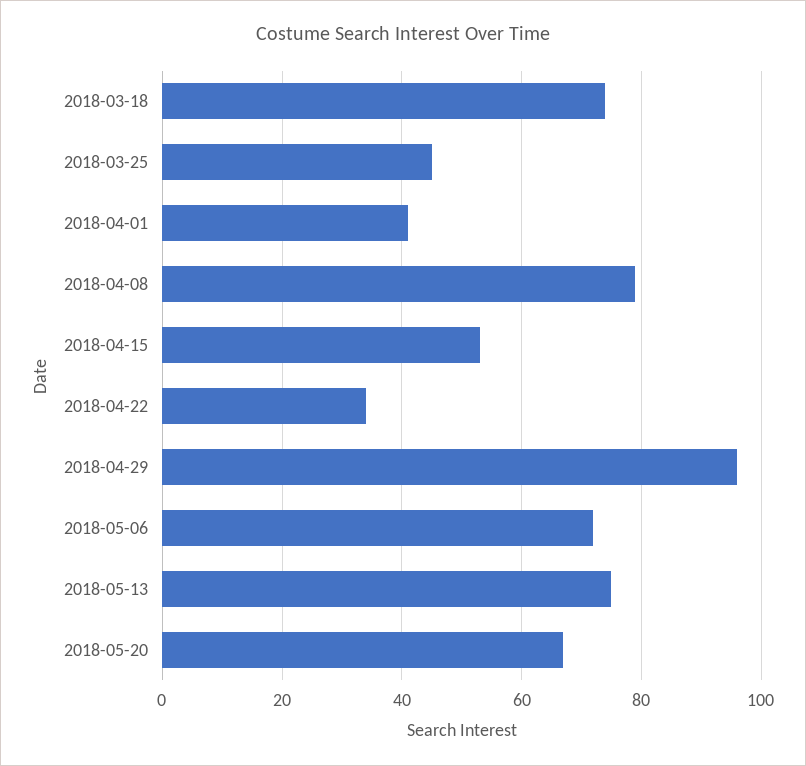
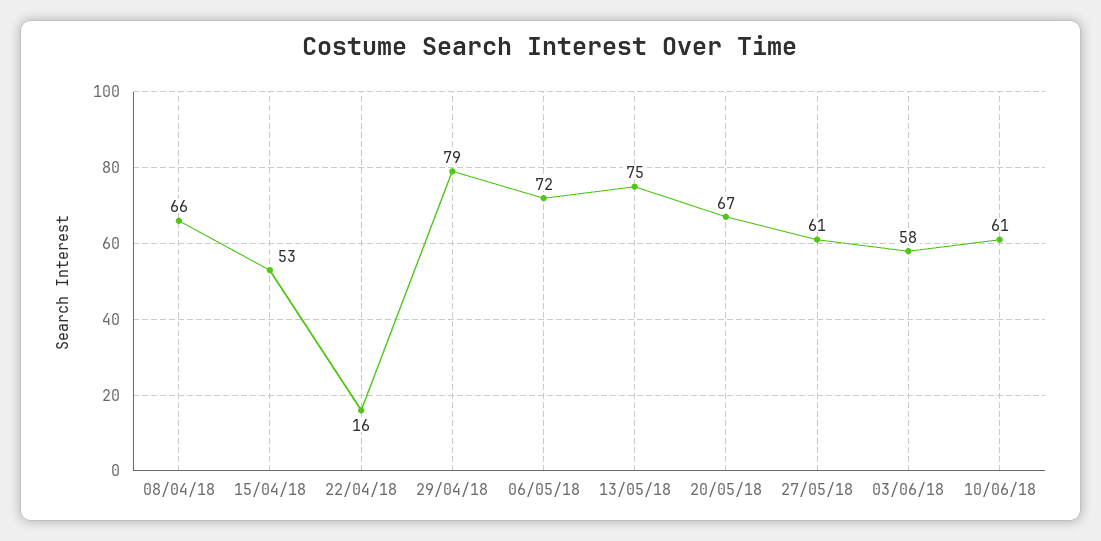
2018-03-18: 75 -> none
2018-03-25: 45 -> none
2018-04-01: 40 -> none
2018-04-08: 80 -> 66
2018-04-22: 35 -> 16
2018-04-29: 95 -> 79
27/05/18: none -> 61
03/06/18: none -> 58
10/06/18: none -> 61

